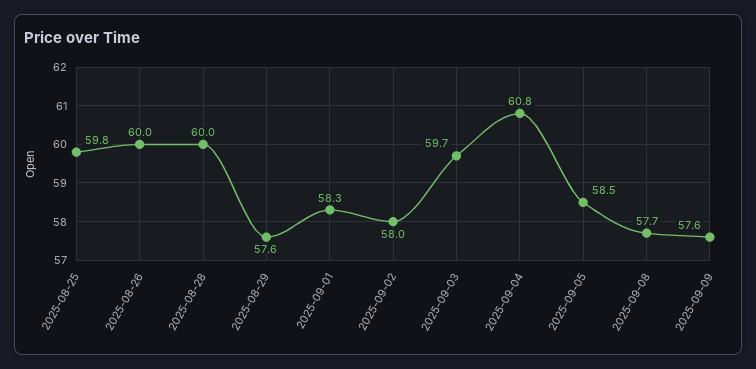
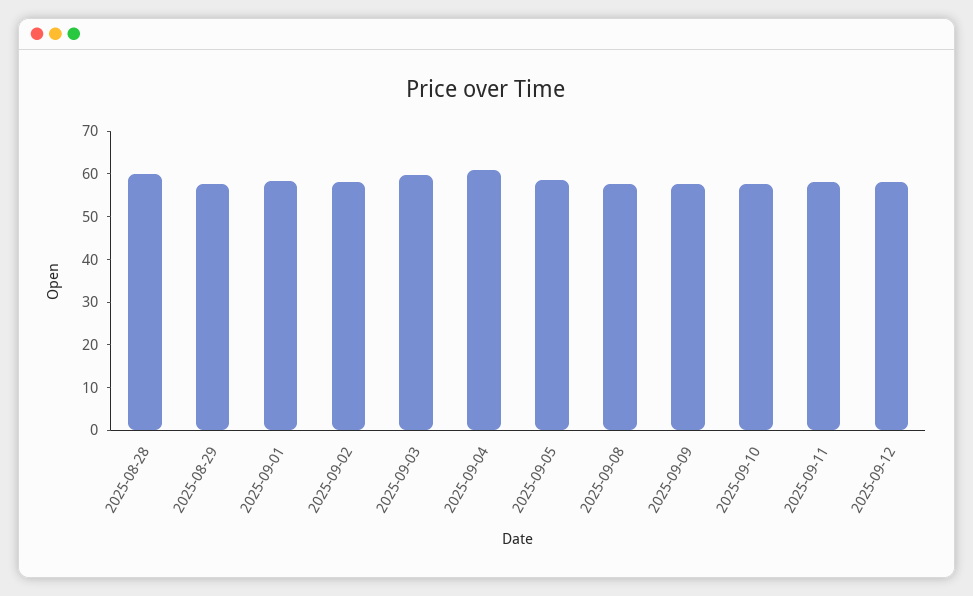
2025-08-25: 59.8 -> none
2025-08-26: 60 -> none
2025-09-10: none -> 58
2025-09-11: none -> 58
2025-09-12: none -> 58

